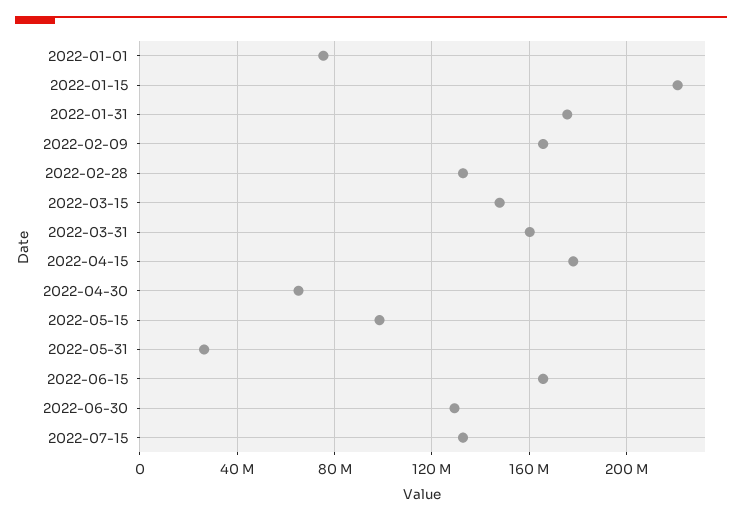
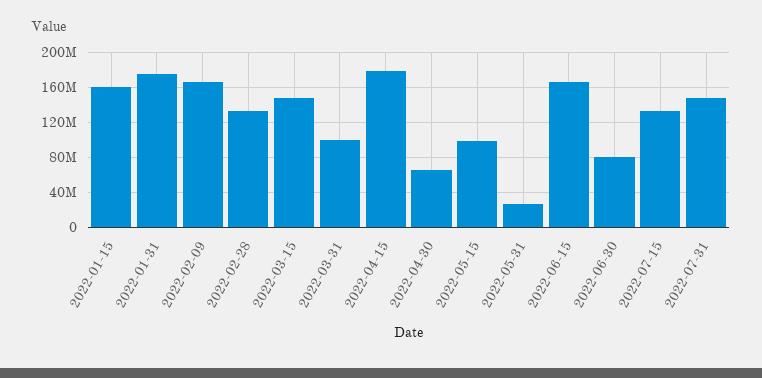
2022-01-01: 75000000 -> none
2022-01-15: 220000000 -> 160000000
2022-03-31: 160000000 -> 100000000
2022-06-30: 130000000 -> 80000000
2022-07-31: none -> 150000000

